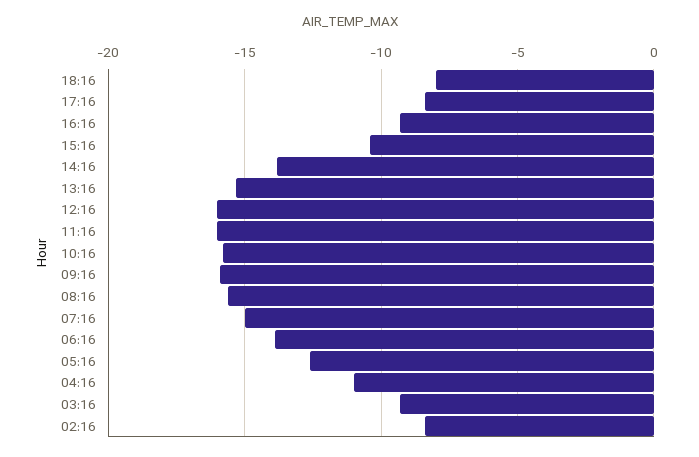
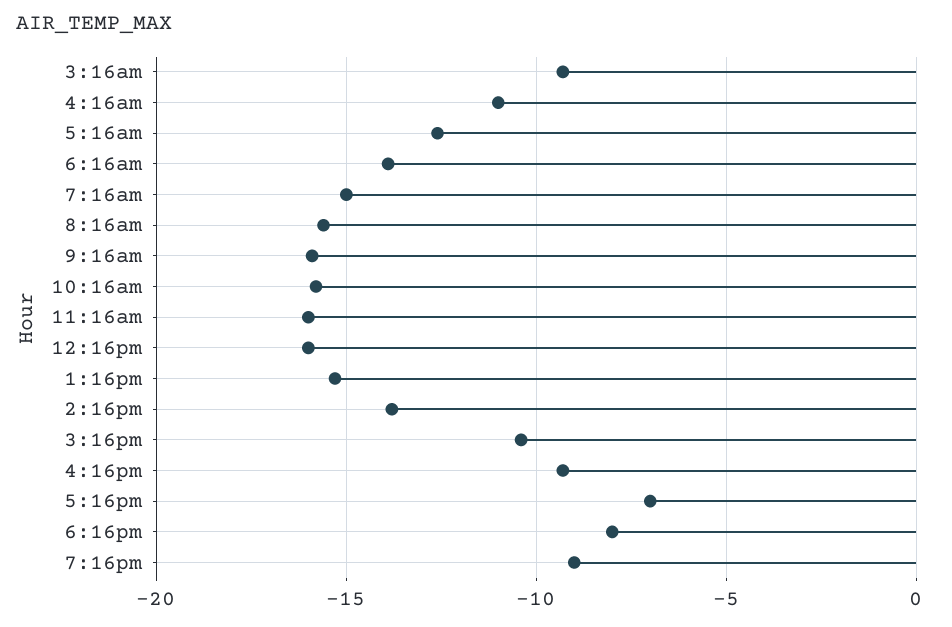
17:16: -8.5 -> -7
02:16: -8.5 -> none
7:16pm: none -> -9

